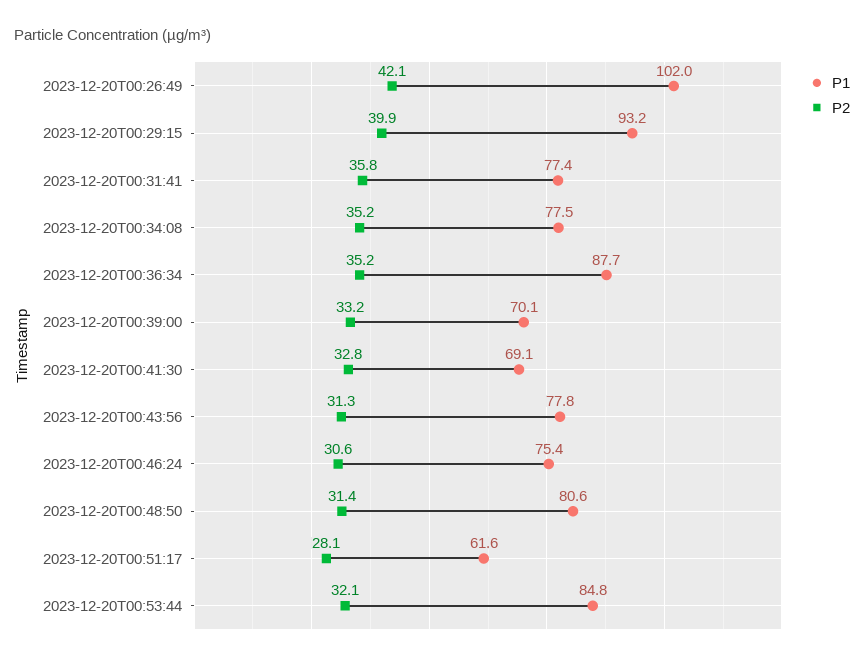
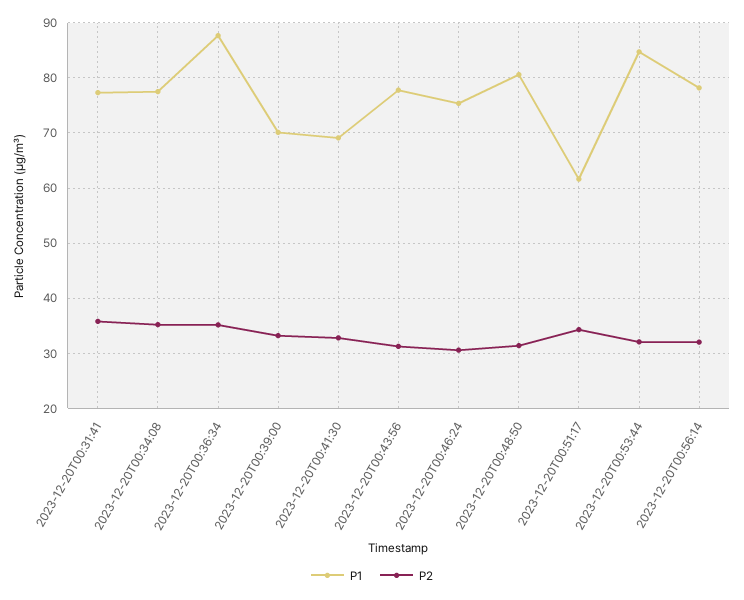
P1, 2023-12-20T00:26:49: 102 -> none
P2, 2023-12-20T00:26:49: 42.1 -> none
P1, 2023-12-20T00:29:15: 93.2 -> none
P2, 2023-12-20T00:29:15: 39.9 -> none
P2, 2023-12-20T00:51:17: 28.1 -> 34
P1, 2023-12-20T00:56:14: none -> 78
P2, 2023-12-20T00:56:14: none -> 32

